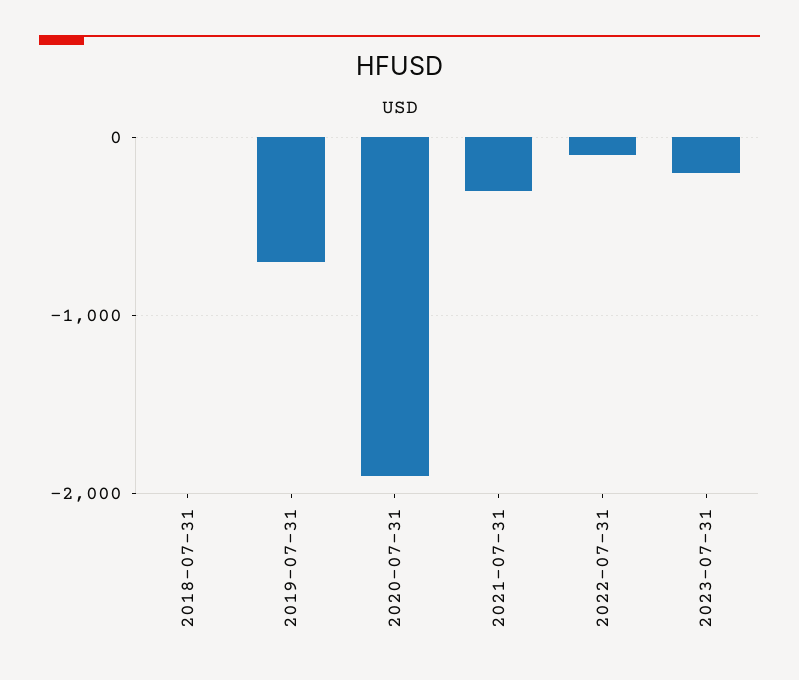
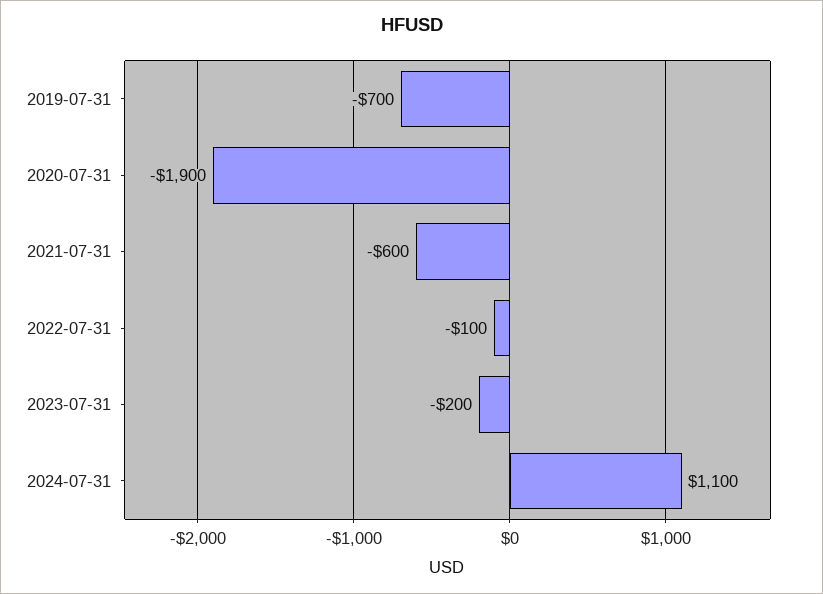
2018-07-31: 0 -> none
2021-07-31: -300 -> -600
2024-07-31: none -> 1100

